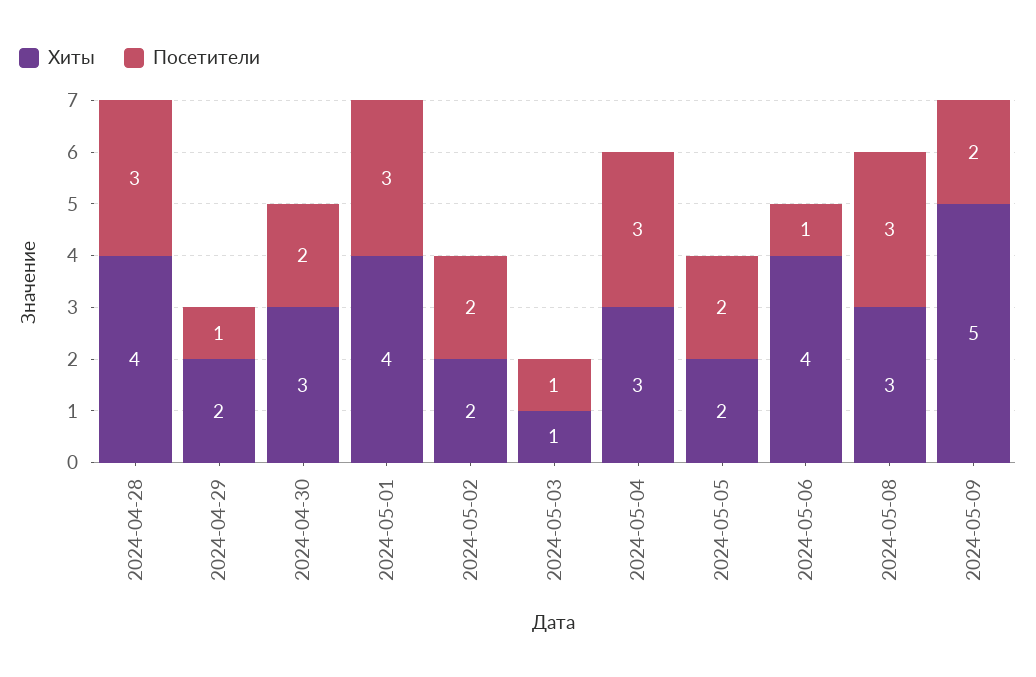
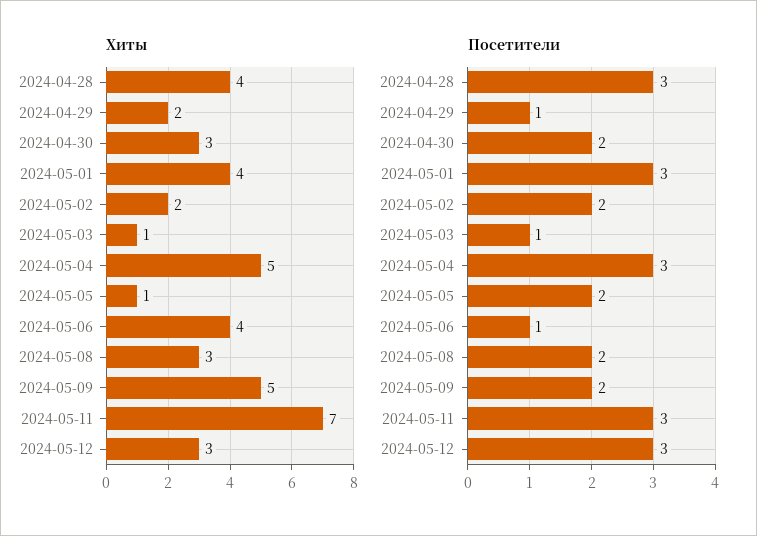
Хиты, 2024-05-04: 3 -> 5
Хиты, 2024-05-05: 2 -> 1
Посетители, 2024-05-08: 3 -> 2
Хиты, 2024-05-11: none -> 7
Хиты, 2024-05-12: none -> 3
Посетители, 2024-05-11: none -> 3
Посетители, 2024-05-12: none -> 3

